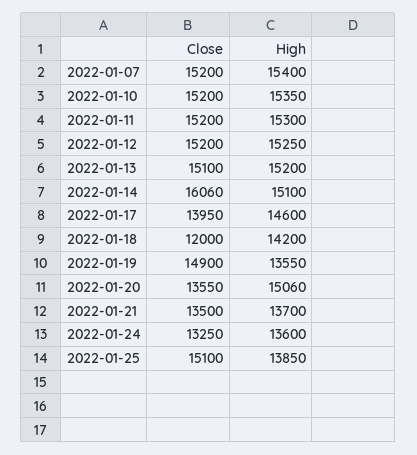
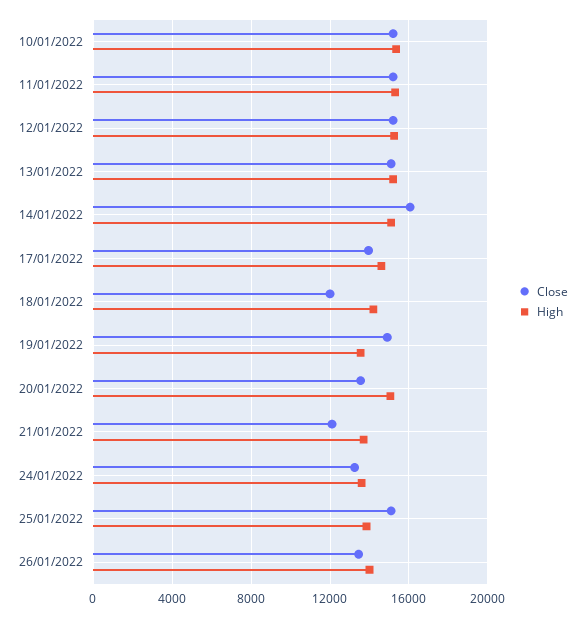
Close, 2022-01-07: 15200 -> none
High, 2022-01-07: 15400 -> none
Close, 2022-01-21: 13500 -> 12000
Close, 26/01/2022: none -> 13500
High, 26/01/2022: none -> 14000

